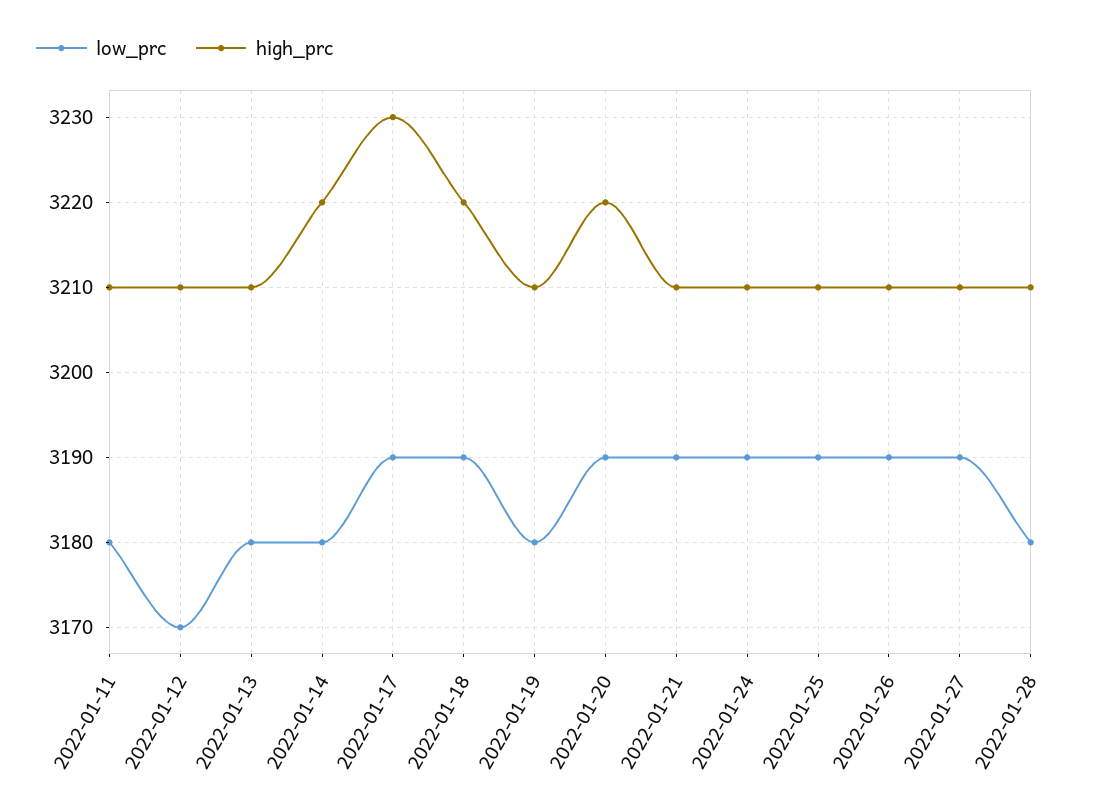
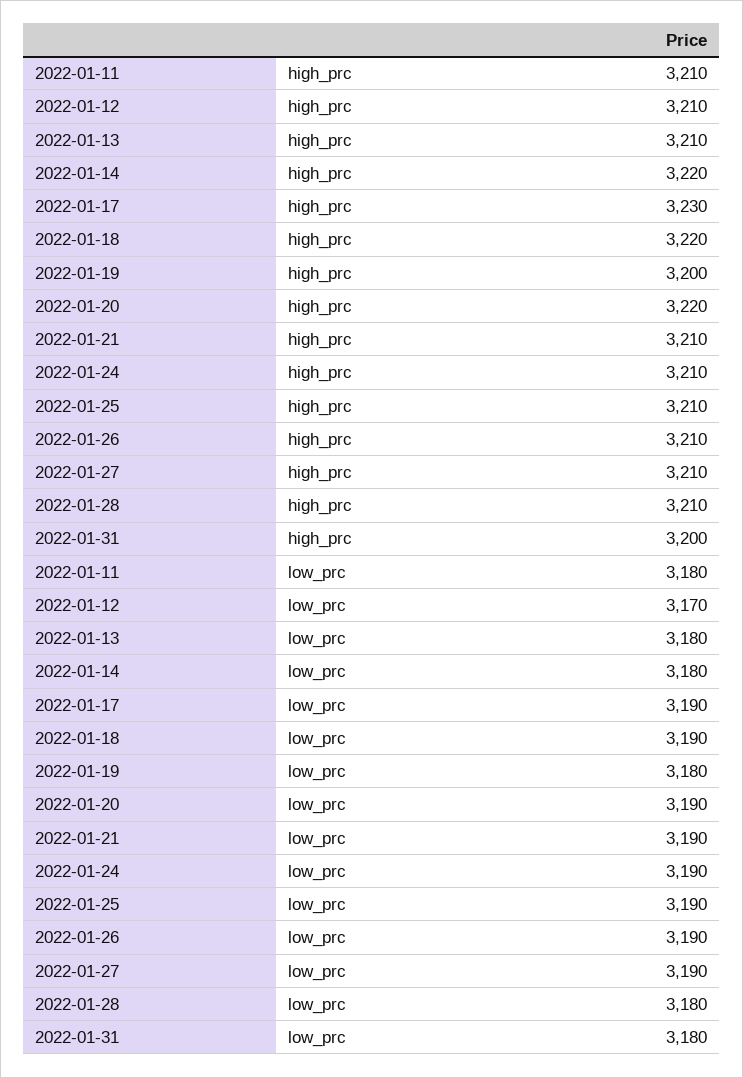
high_prc, 2022-01-19: 3210 -> 3200
high_prc, 2022-01-31: none -> 3200
low_prc, 2022-01-31: none -> 3180

